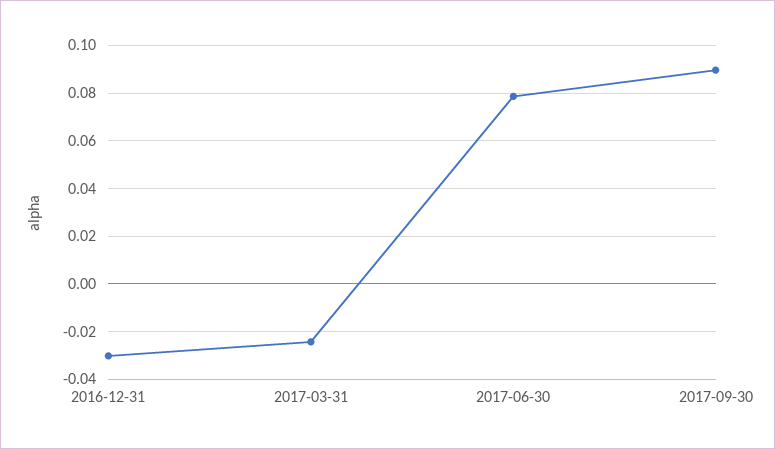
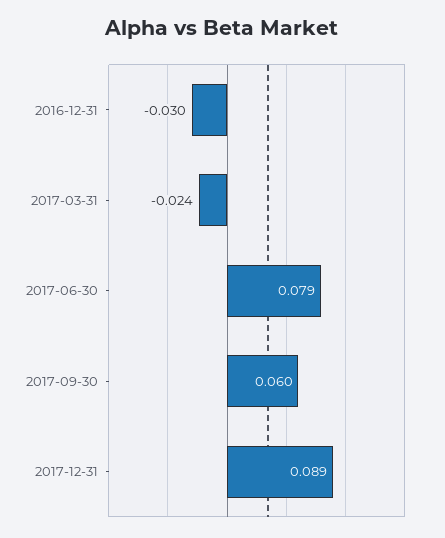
2017-09-30: 0.09 -> 0.06
2017-12-31: none -> 0.089

